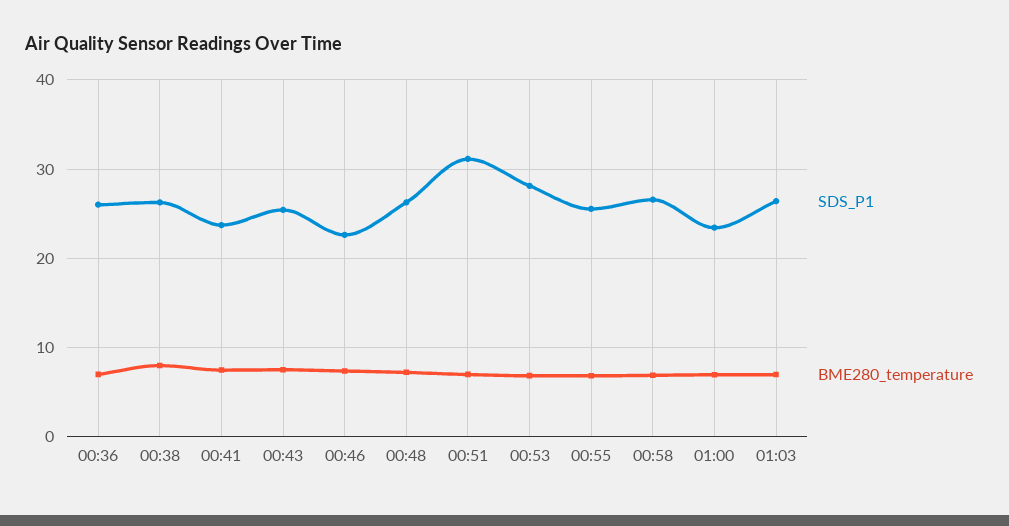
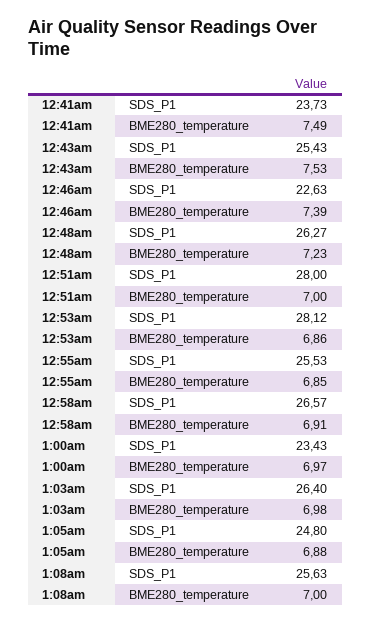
SDS_P1, 00:36: 26 -> none
BME280_temperature, 00:36: 7 -> none
SDS_P1, 00:38: 26 -> none
BME280_temperature, 00:38: 8 -> none
SDS_P1, 00:51: 31 -> 28
SDS_P1, 1:05am: none -> 24.8
BME280_temperature, 1:05am: none -> 6.88
SDS_P1, 1:08am: none -> 25.63
BME280_temperature, 1:08am: none -> 7

